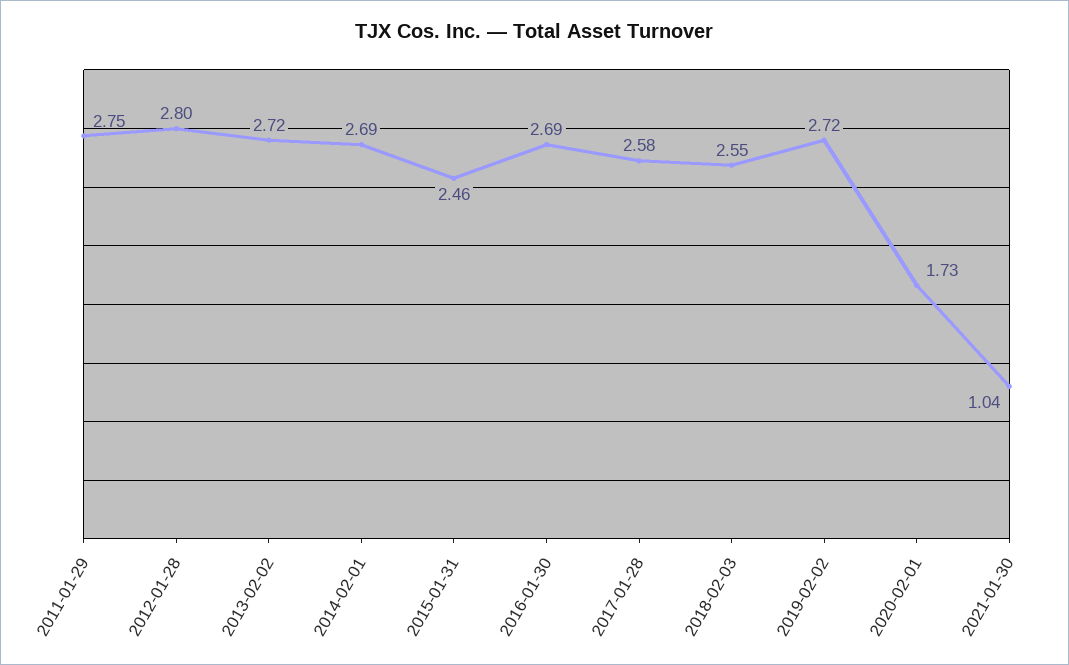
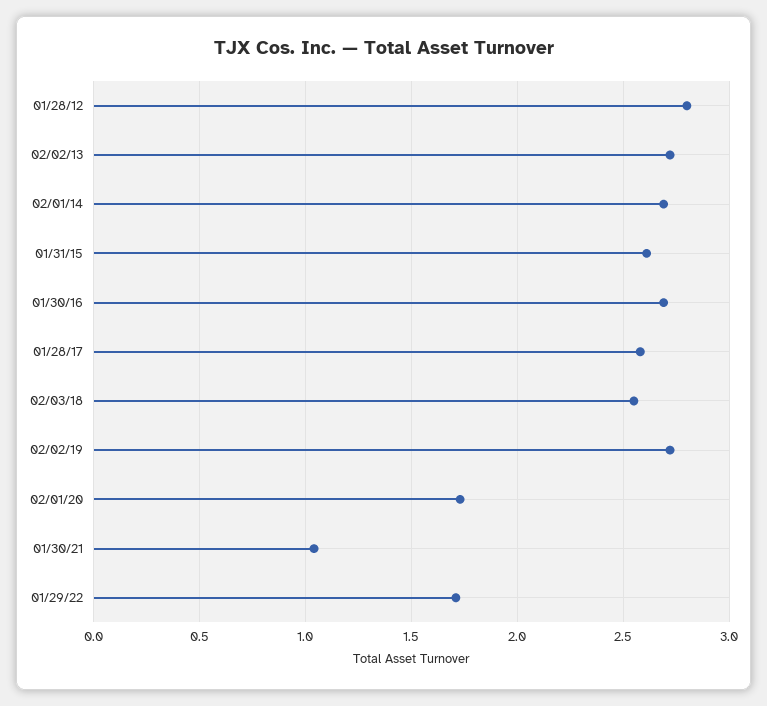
2011-01-29: 2.75 -> none
2015-01-31: 2.46 -> 2.6
01/29/22: none -> 1.7

